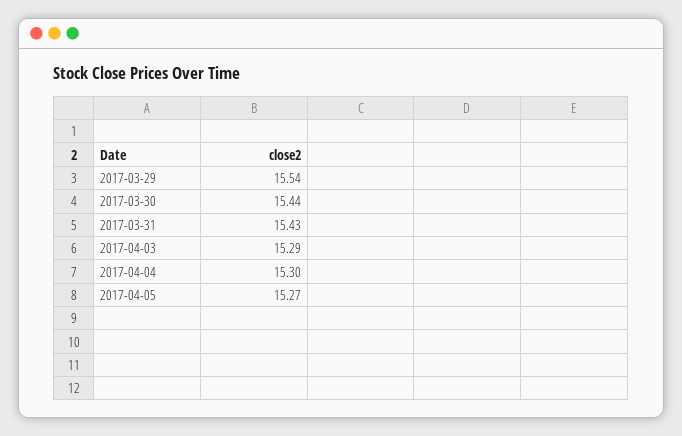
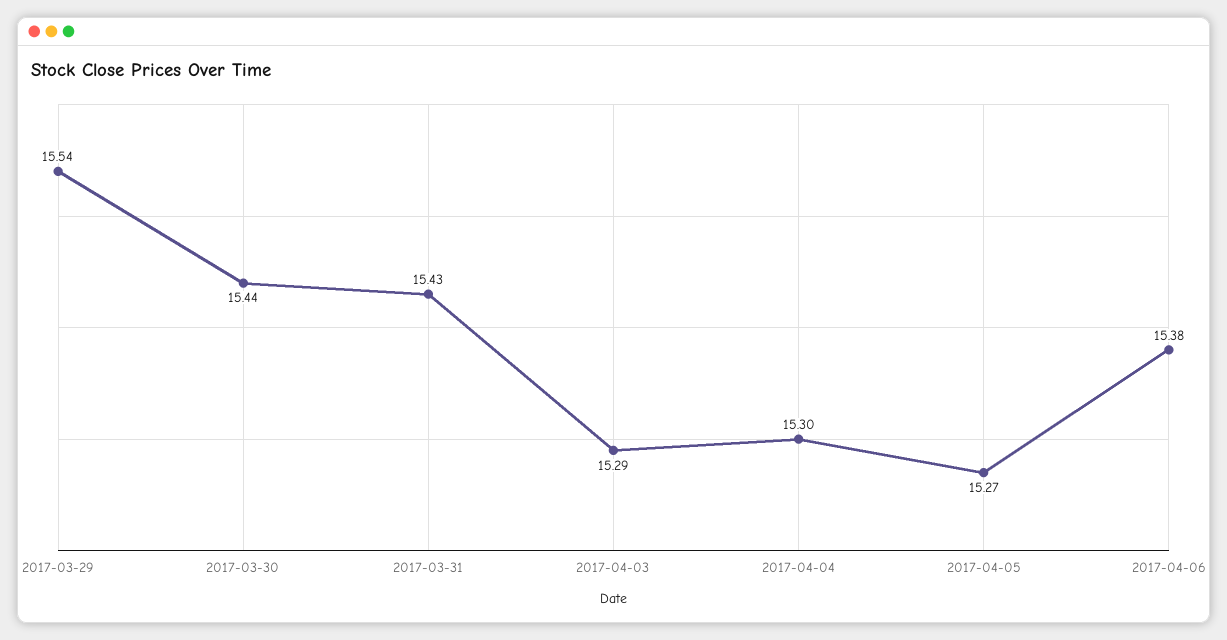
2017-04-06: none -> 15.38

